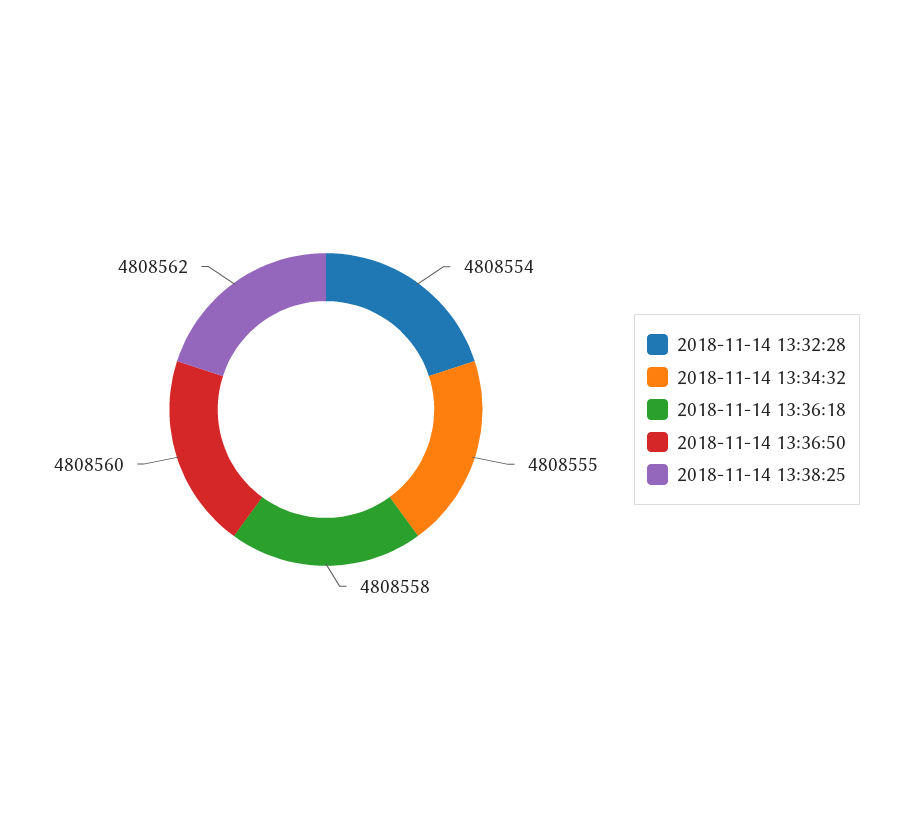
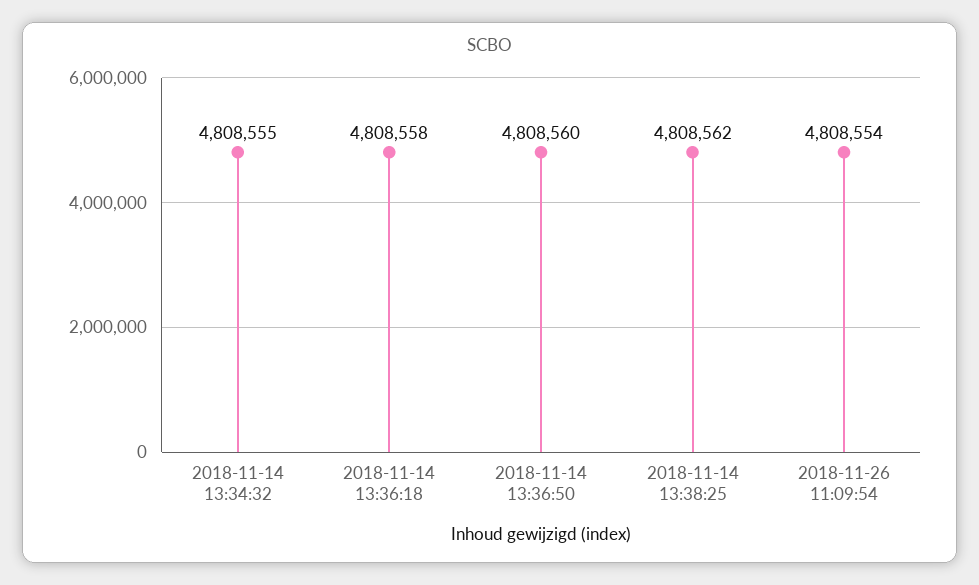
2018-11-14 13:32:28: 4808554 -> none
2018-11-26 11:09:54: none -> 4808554

